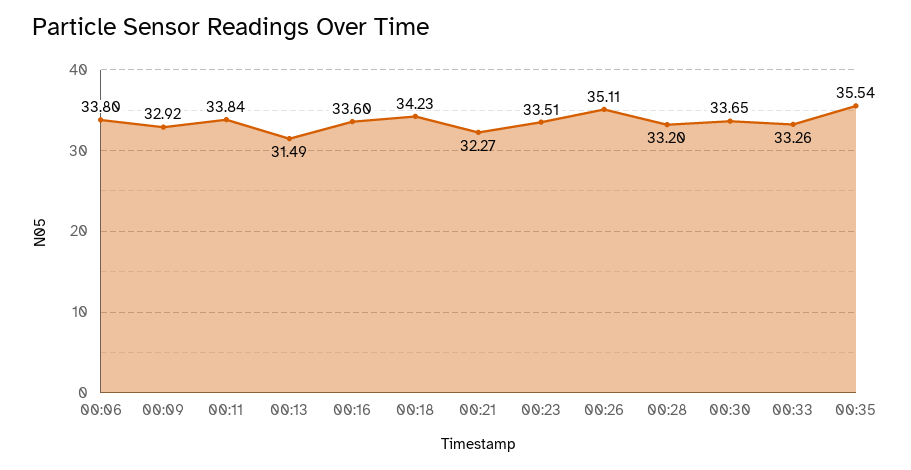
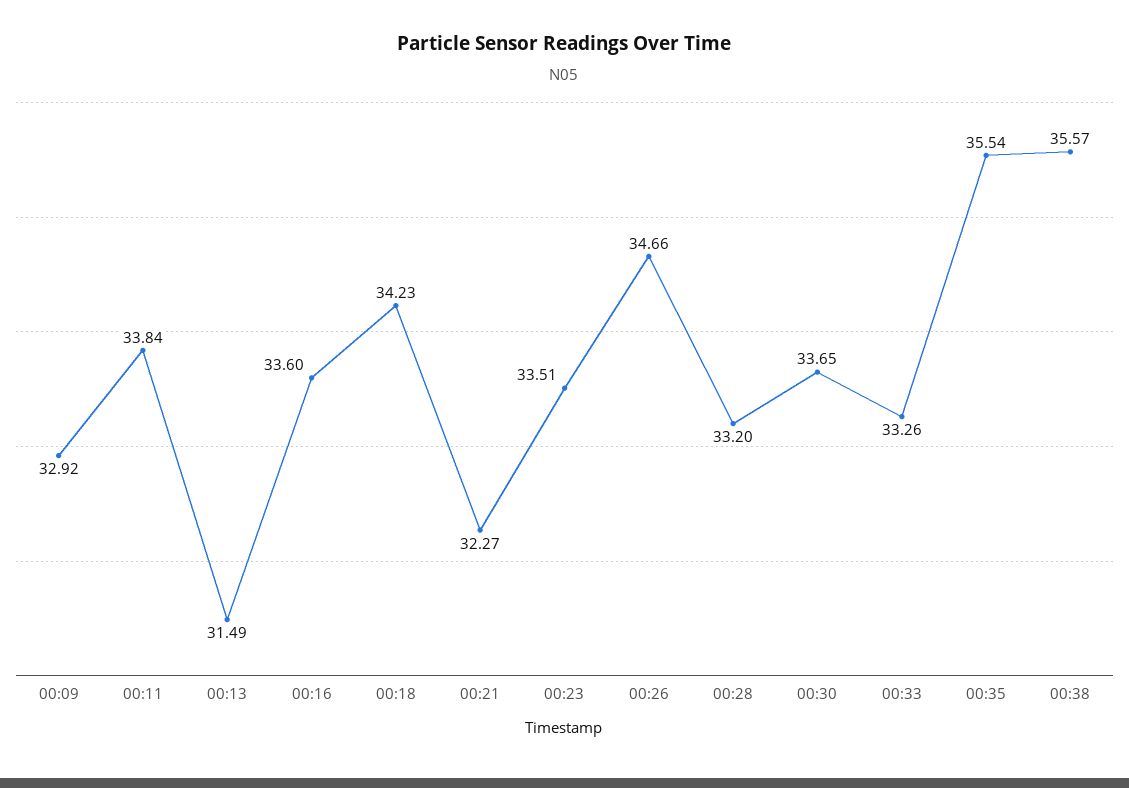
00:06: 33.8 -> none
00:26: 35.11 -> 34.66
00:38: none -> 35.57

